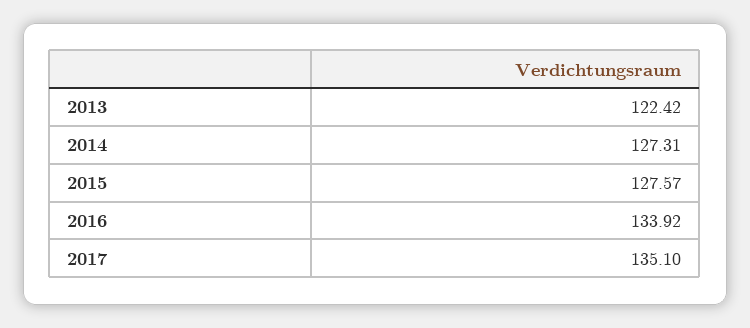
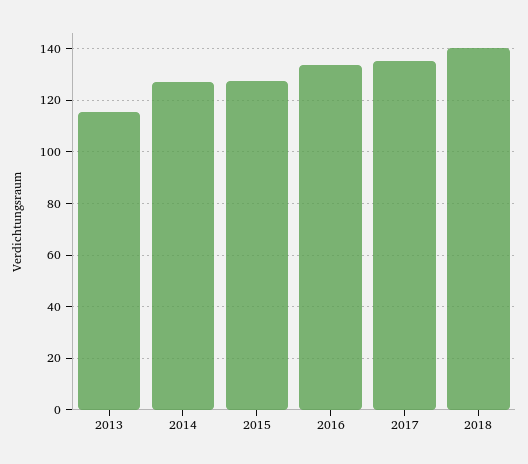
2013: 122.42 -> 115
2018: none -> 140

